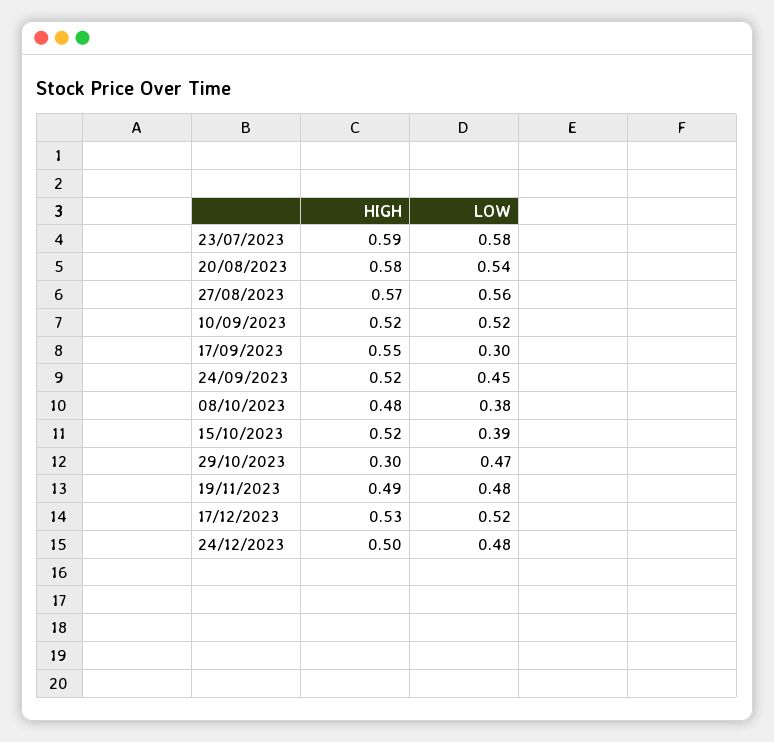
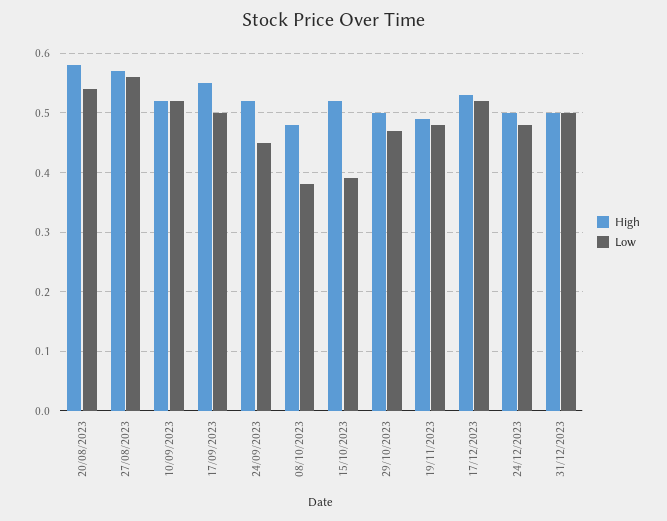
HIGH, 23/07/2023: 0.59 -> none
LOW, 23/07/2023: 0.58 -> none
LOW, 17/09/2023: 0.3 -> 0.5
HIGH, 29/10/2023: 0.3 -> 0.5
HIGH, 31/12/2023: none -> 0.5
LOW, 31/12/2023: none -> 0.5

